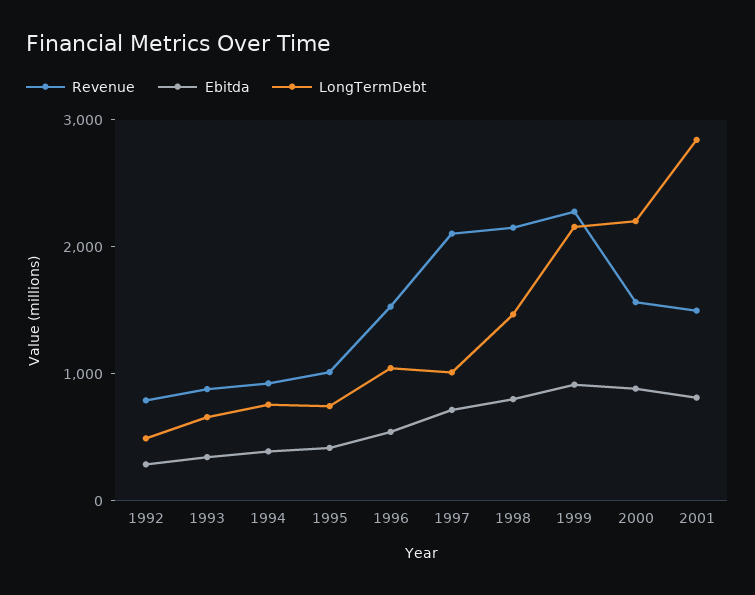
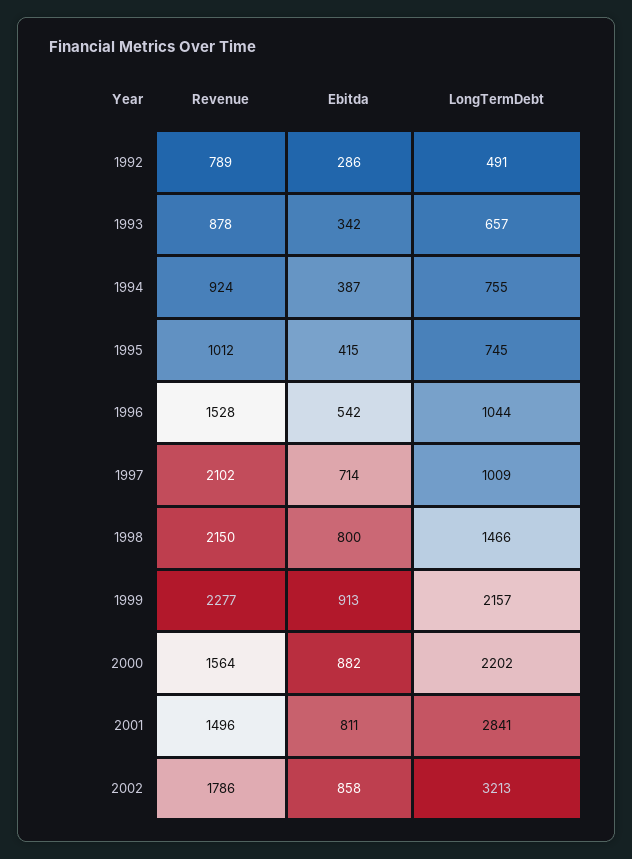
Revenue, 2002: none -> 1786
Ebitda, 2002: none -> 858
LongTermDebt, 2002: none -> 3213

